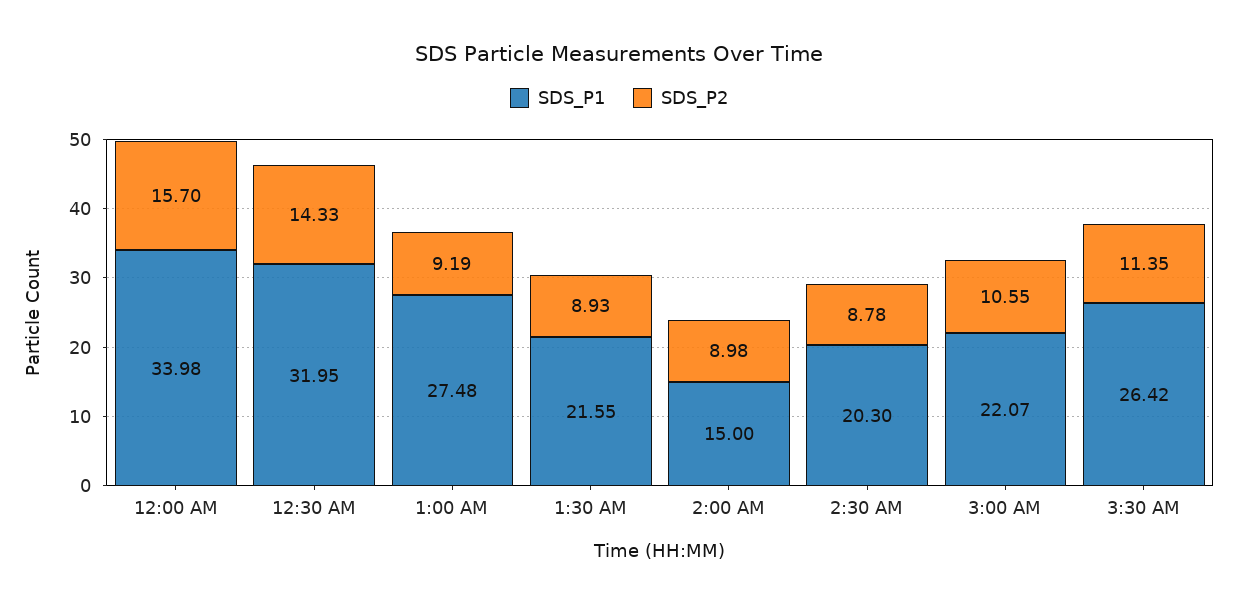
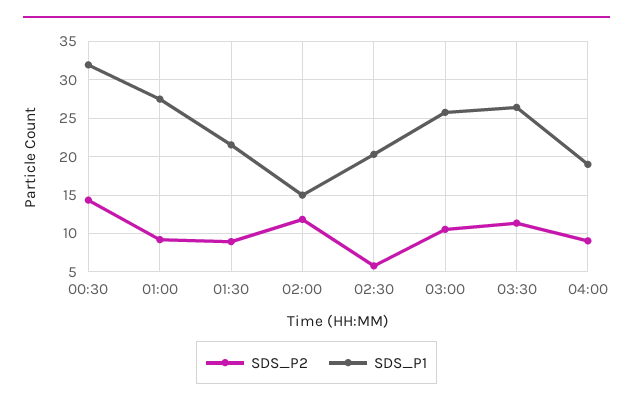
SDS_P1, 12:00 AM: 33.98 -> none
SDS_P2, 12:00 AM: 15.7 -> none
SDS_P2, 2:00 AM: 8.98 -> 12
SDS_P2, 2:30 AM: 8.78 -> 6
SDS_P1, 3:00 AM: 22.07 -> 26
SDS_P2, 04:00: none -> 9
SDS_P1, 04:00: none -> 19

